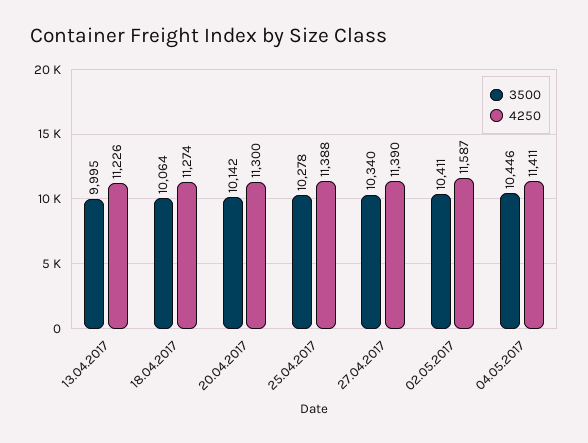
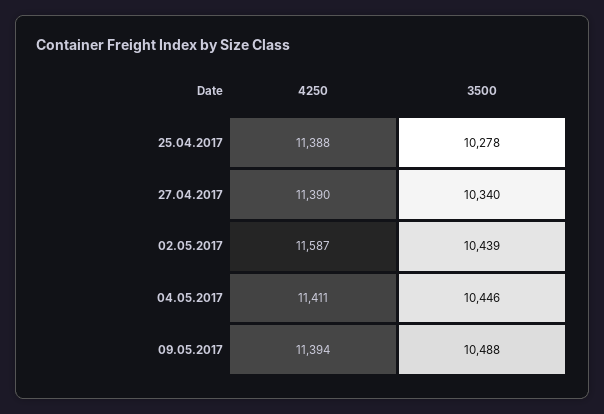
3500, 13.04.2017: 9995 -> none
4250, 13.04.2017: 11226 -> none
3500, 18.04.2017: 10064 -> none
4250, 18.04.2017: 11274 -> none
3500, 20.04.2017: 10142 -> none
4250, 20.04.2017: 11300 -> none
3500, 02.05.2017: 10411 -> 10439
4250, 09.05.2017: none -> 11394
3500, 09.05.2017: none -> 10488

